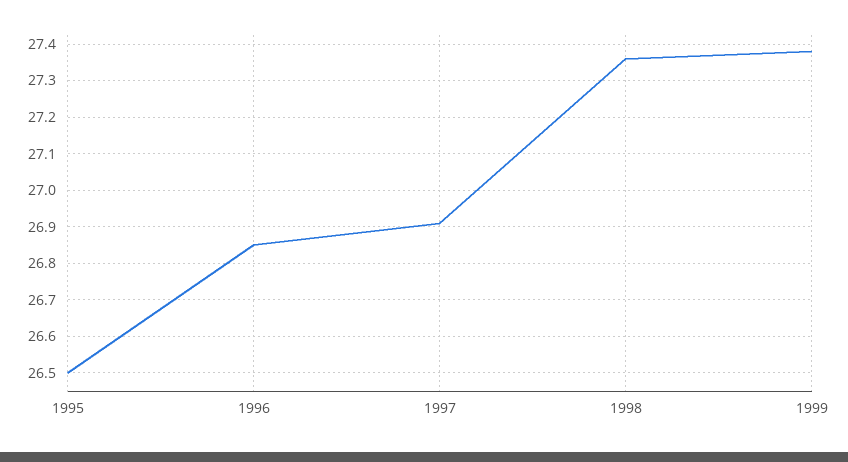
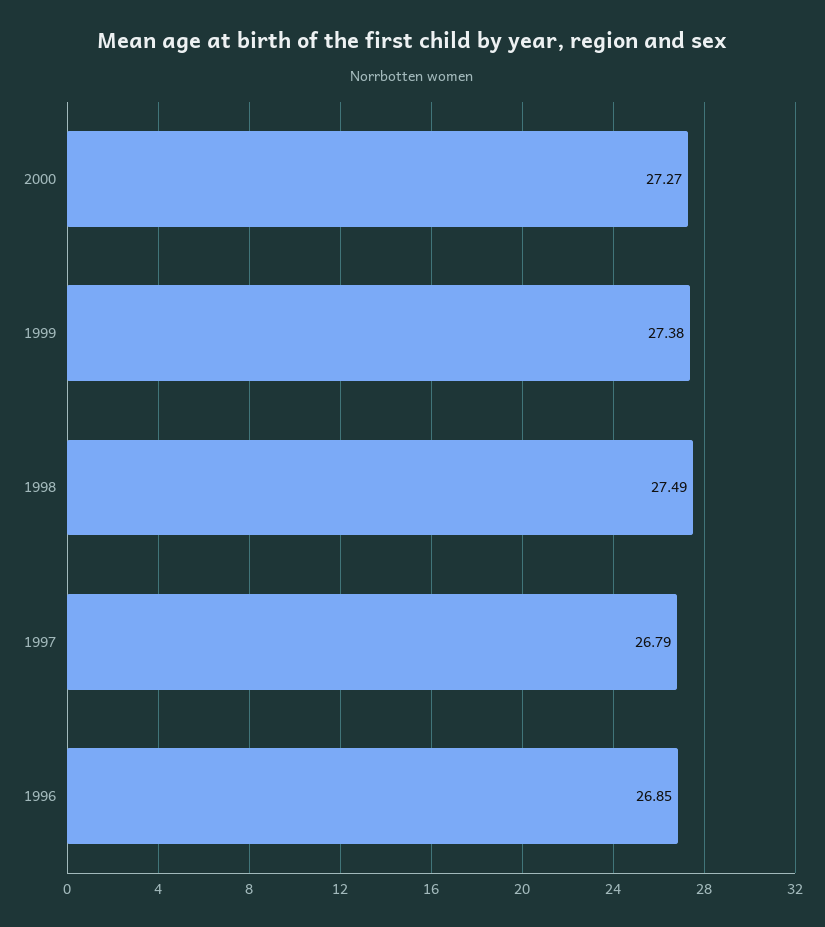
1995: 26.5 -> none
1997: 26.9 -> 26.79
1998: 27.35 -> 27.49
2000: none -> 27.27

